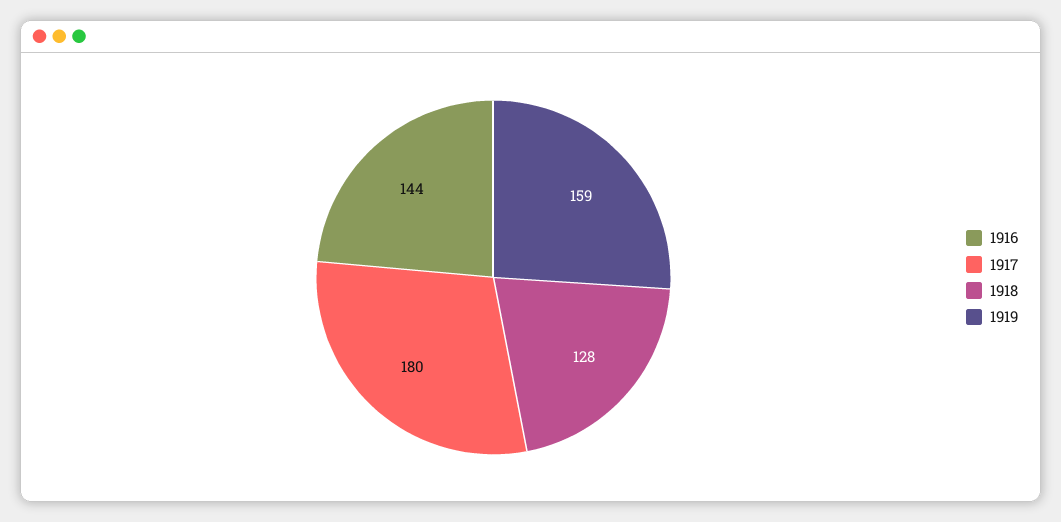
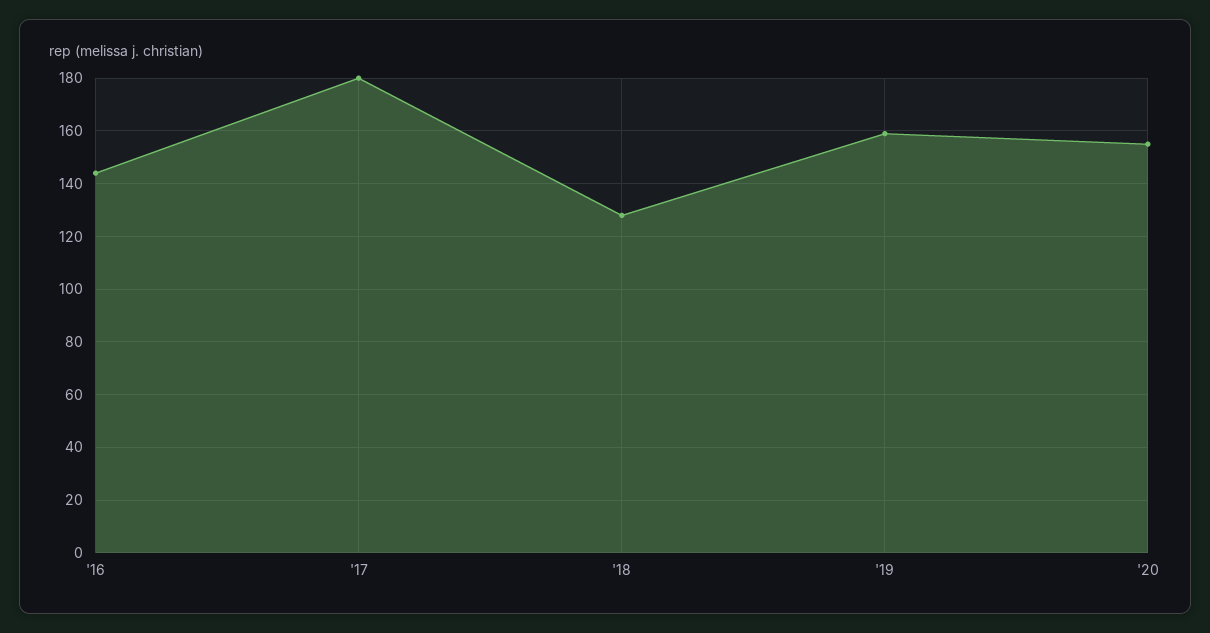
'20: none -> 155

